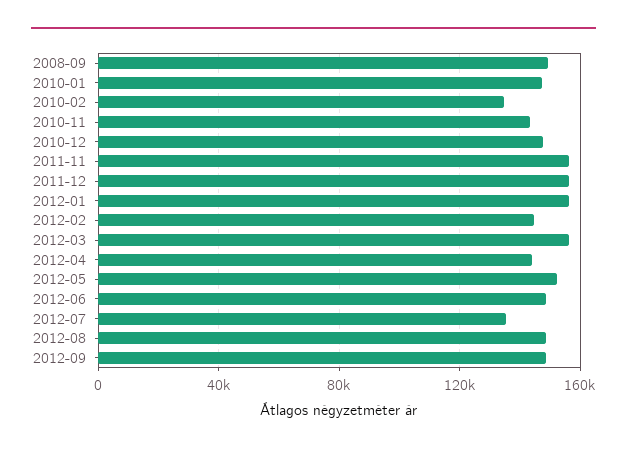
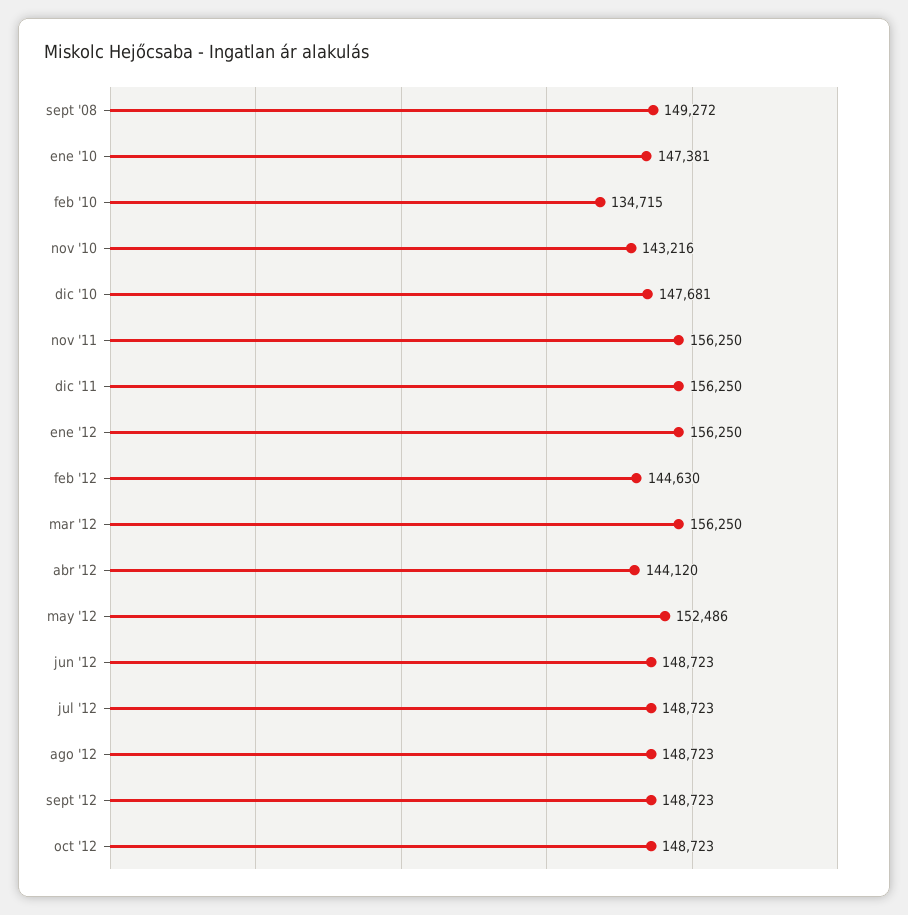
2012-07: 135000 -> 148723
oct '12: none -> 148723

